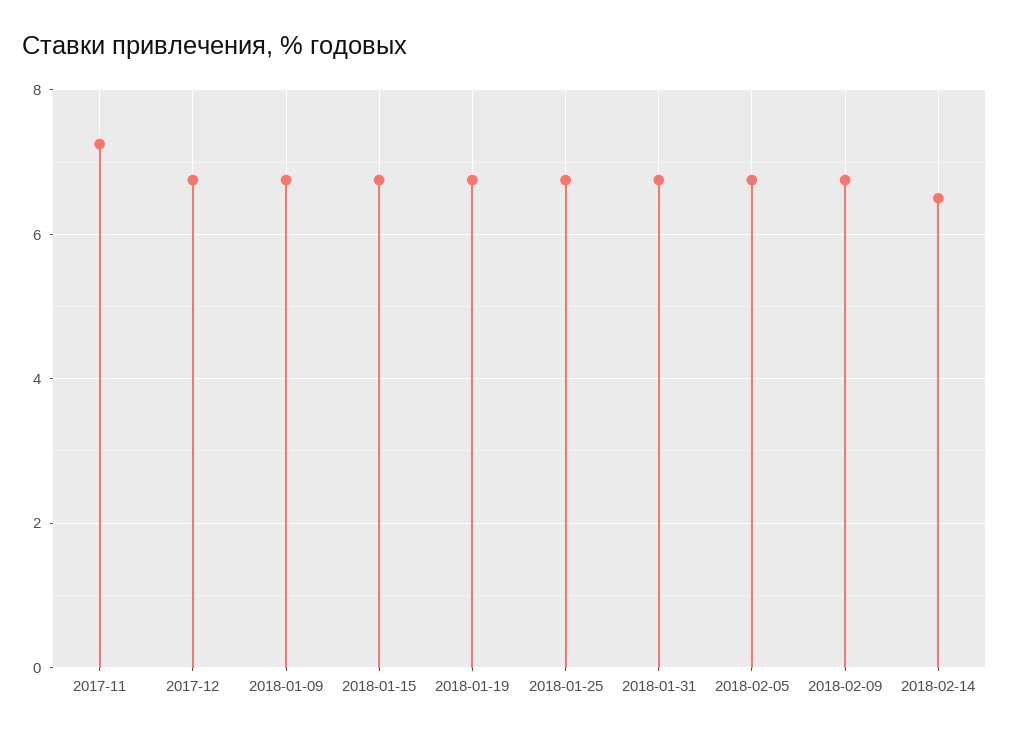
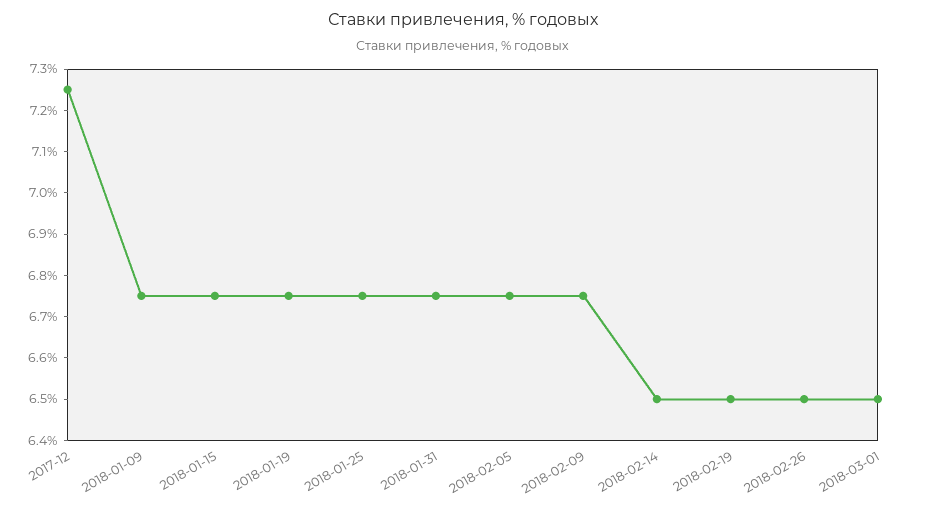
2017-11: 7.2 -> none
2017-12: 6.8 -> 7.25
2018-02-19: none -> 6.5
2018-02-26: none -> 6.5
2018-03-01: none -> 6.5

